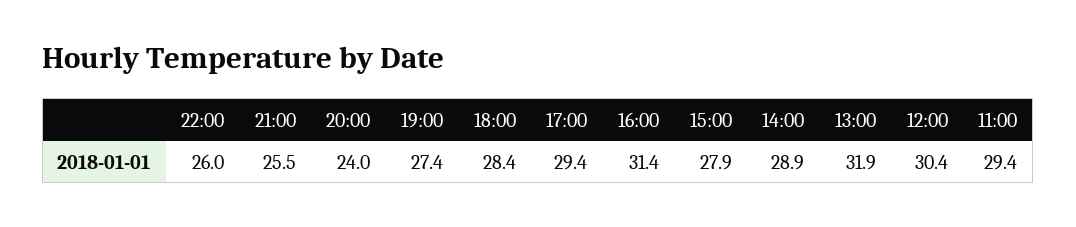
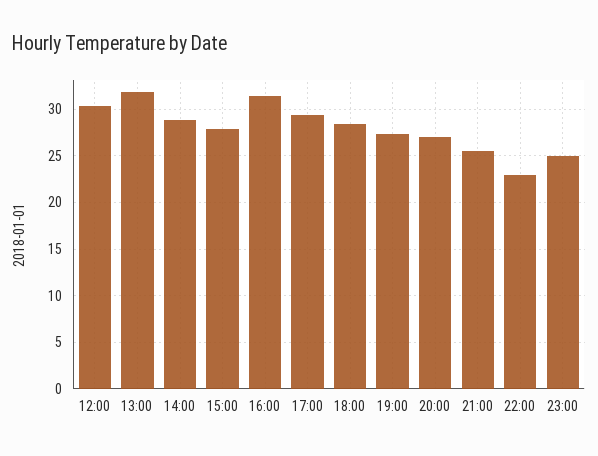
22:00: 26 -> 23
20:00: 24 -> 27
11:00: 29.4 -> none
23:00: none -> 25

